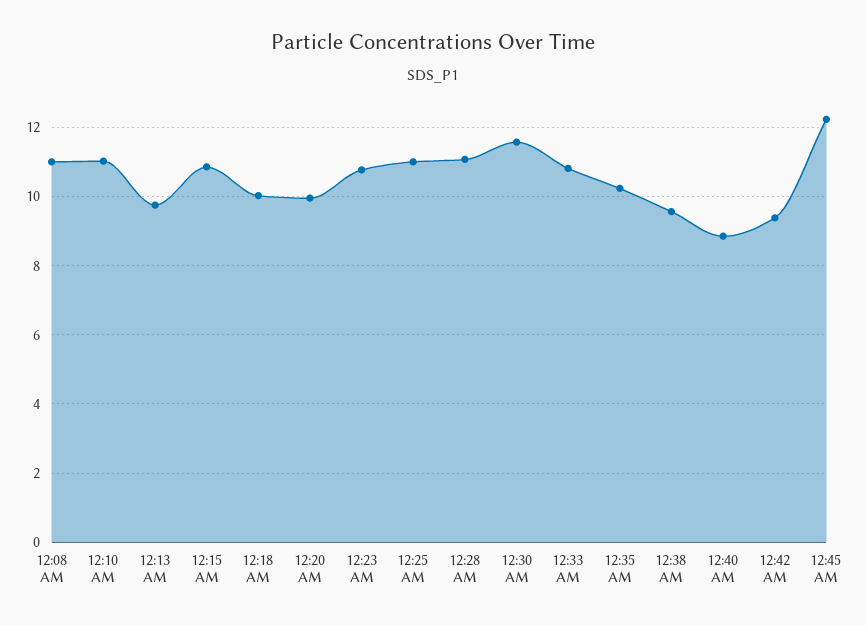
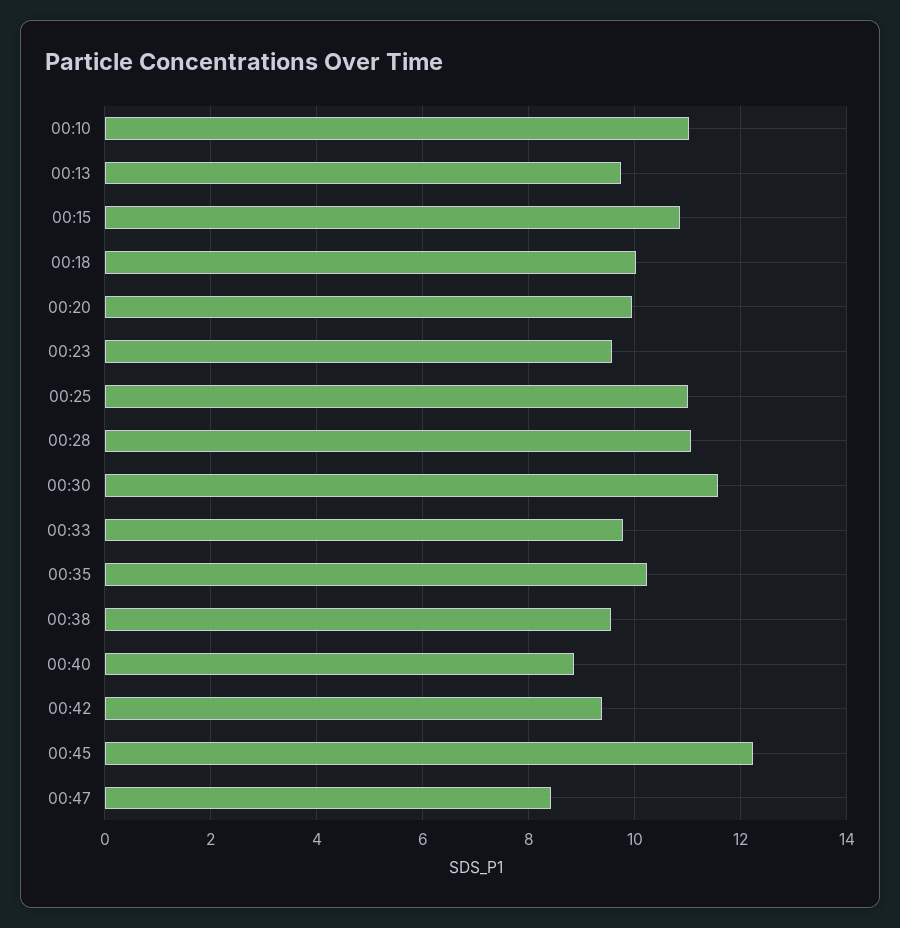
12:08 AM: 11 -> none
12:23 AM: 10.8 -> 9.6
12:33 AM: 10.8 -> 9.8
00:47: none -> 8.4

